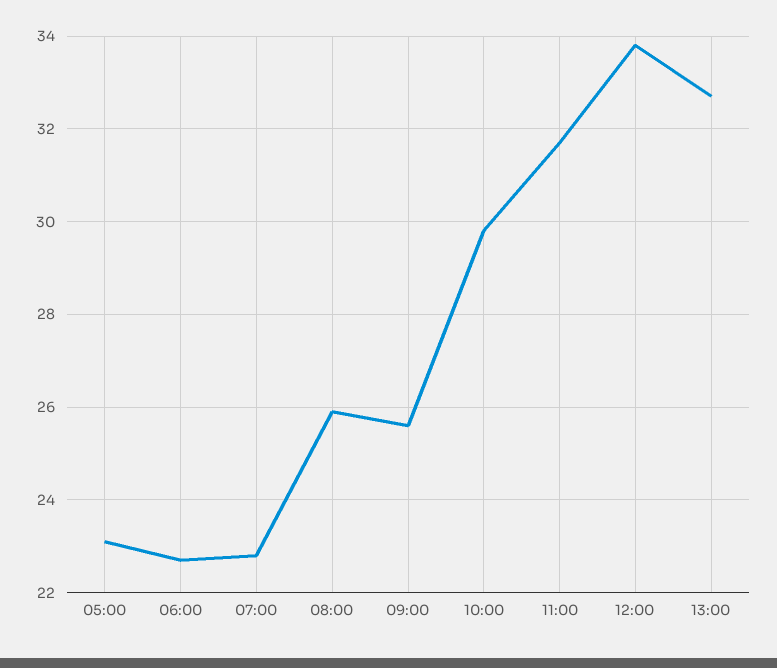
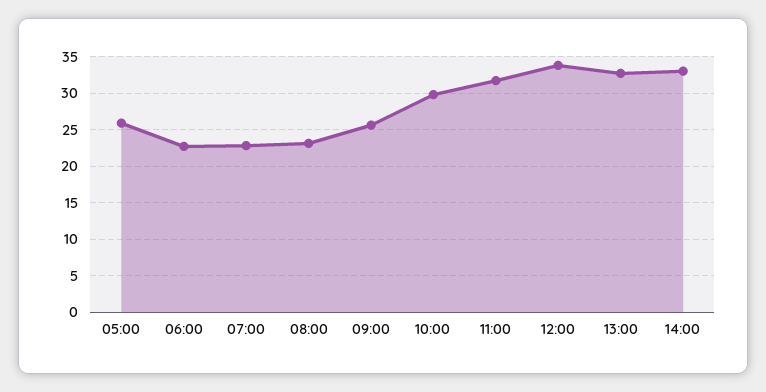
05:00: 23 -> 26
08:00: 26 -> 23
14:00: none -> 33

